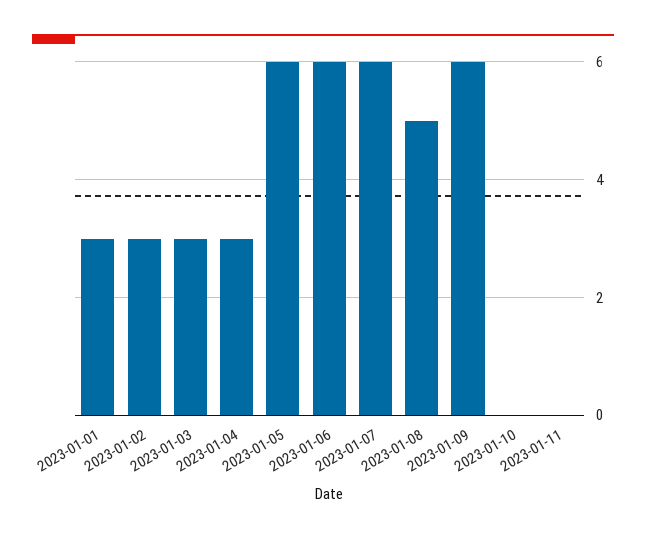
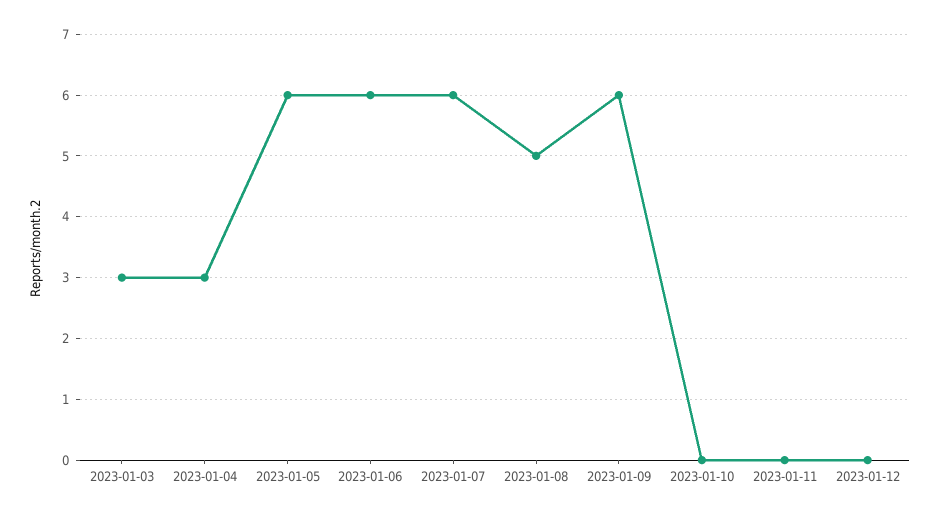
2023-01-01: 3 -> none
2023-01-02: 3 -> none
2023-01-12: none -> 0

